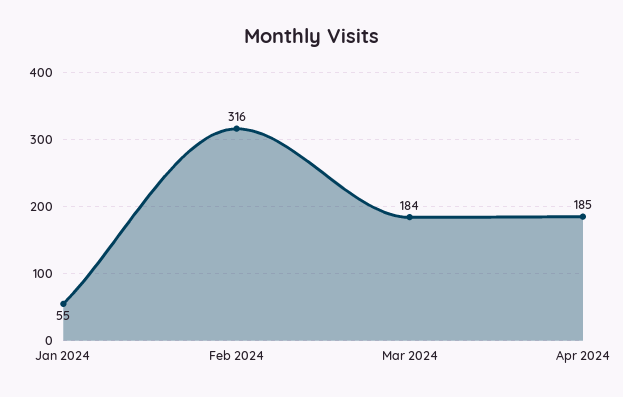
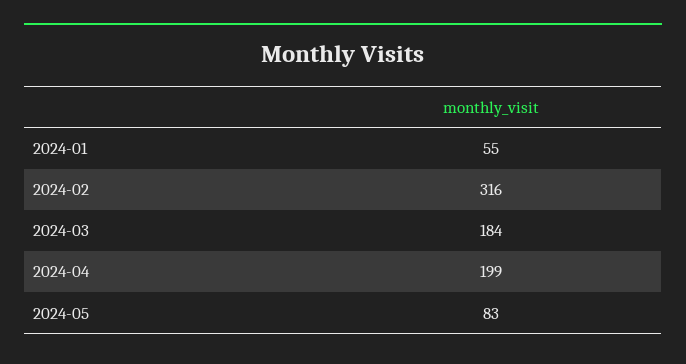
Apr 2024: 185 -> 199
2024-05: none -> 83

